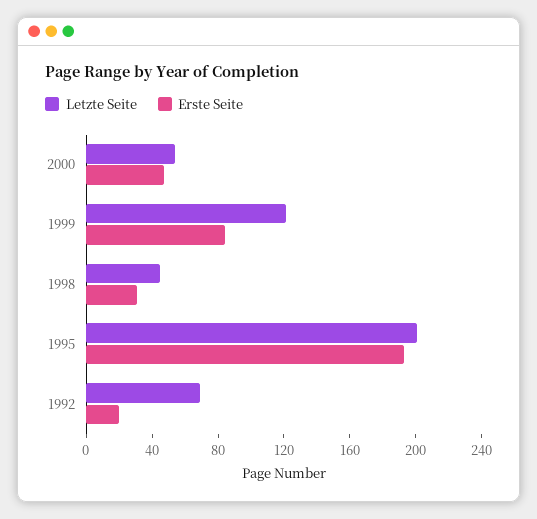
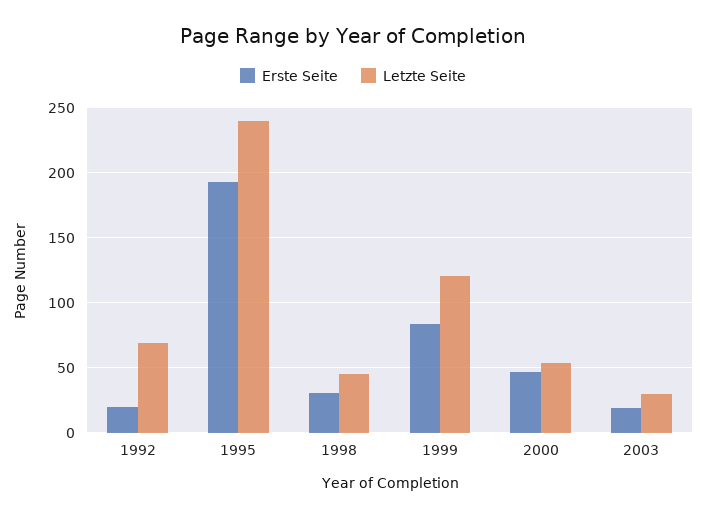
Letzte Seite, 1995: 200 -> 240
Erste Seite, 2003: none -> 20
Letzte Seite, 2003: none -> 30

